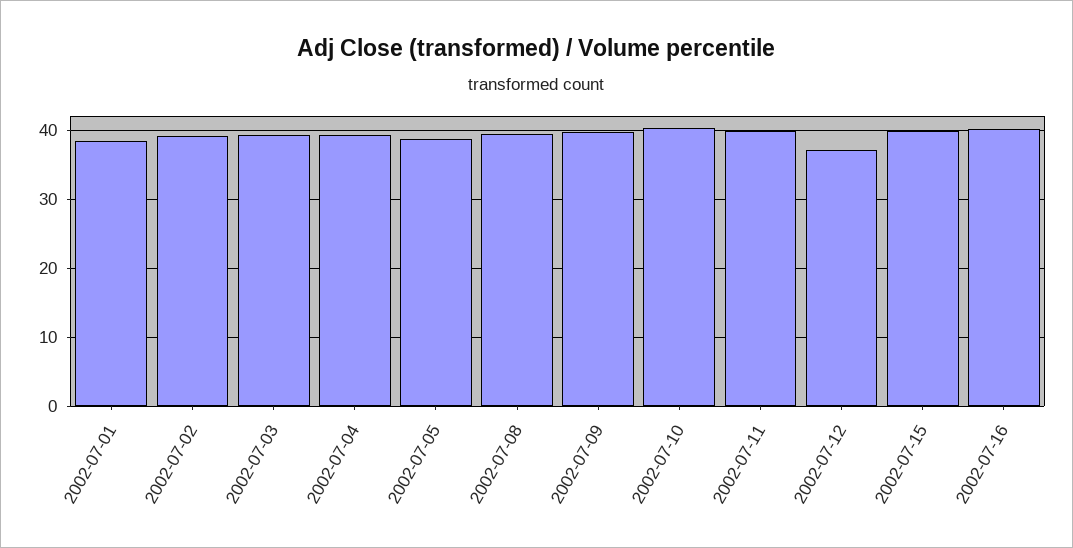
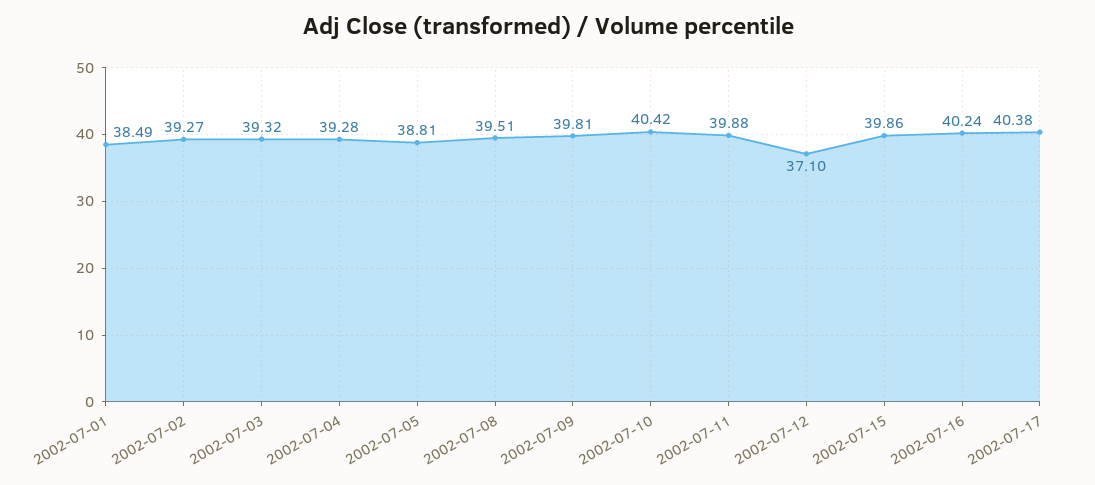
2002-07-17: none -> 40.38

